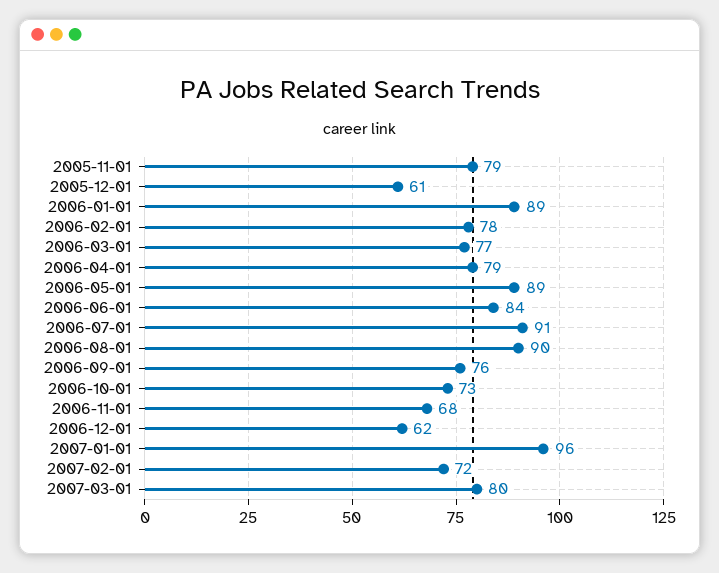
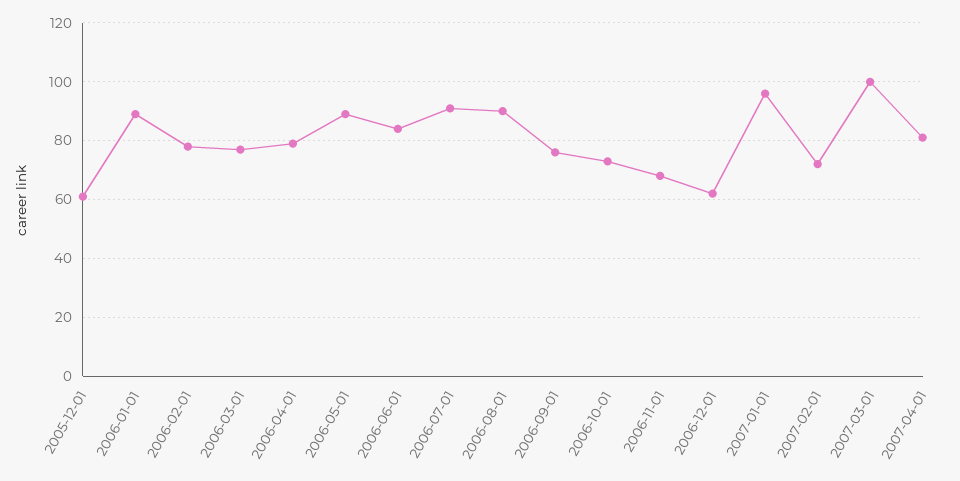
2005-11-01: 79 -> none
2007-03-01: 80 -> 100
2007-04-01: none -> 80

